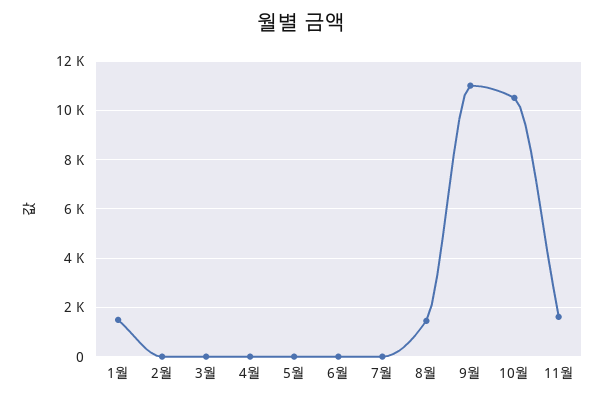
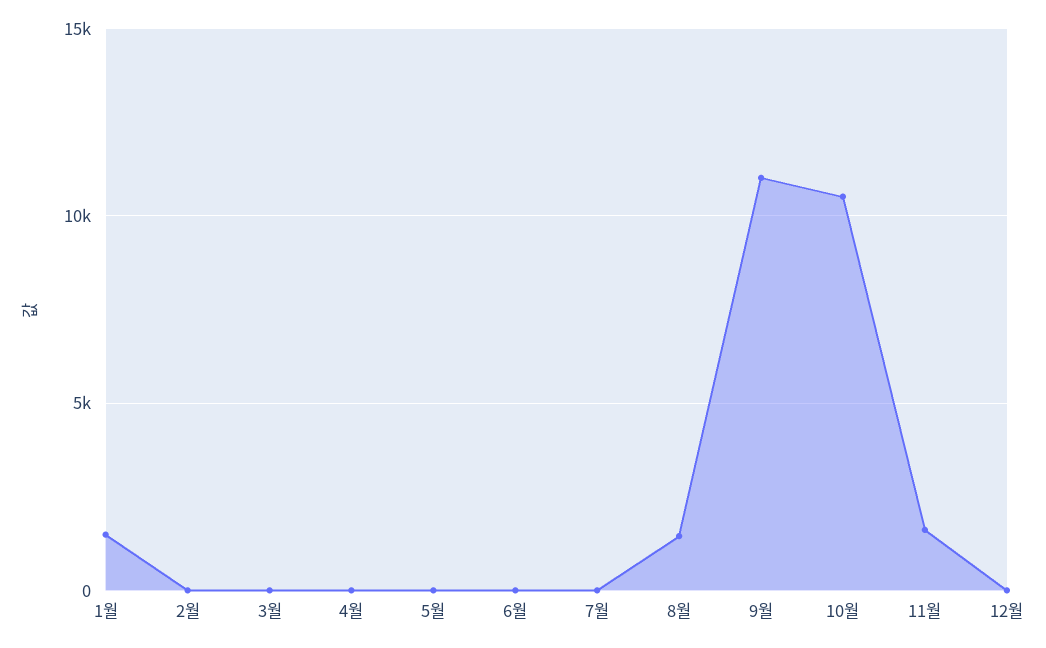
12월: none -> 0

